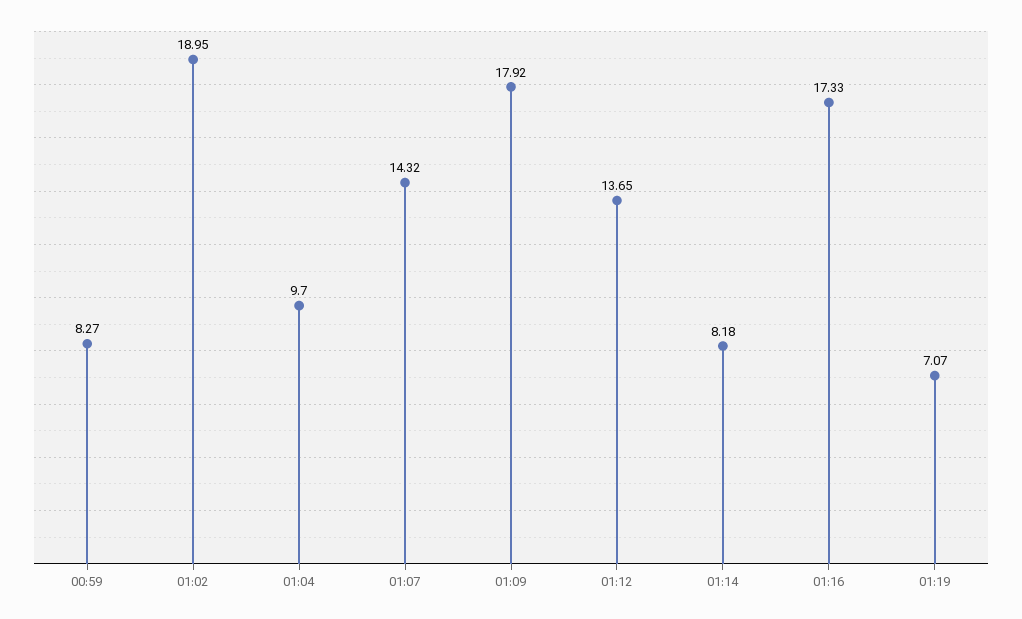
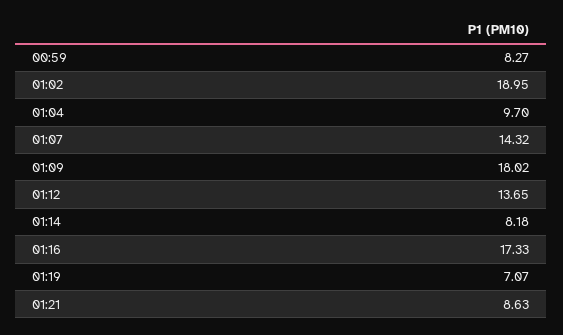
01:09: 17.92 -> 18.02
01:21: none -> 8.63

